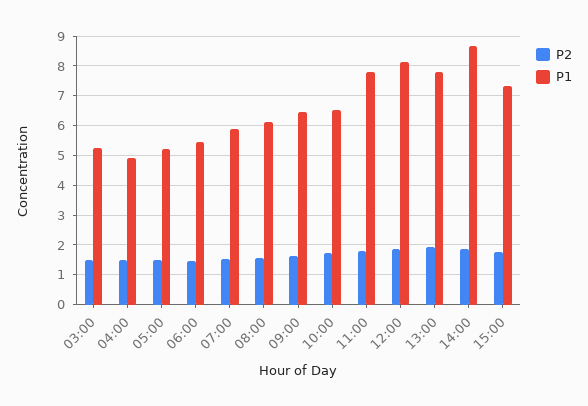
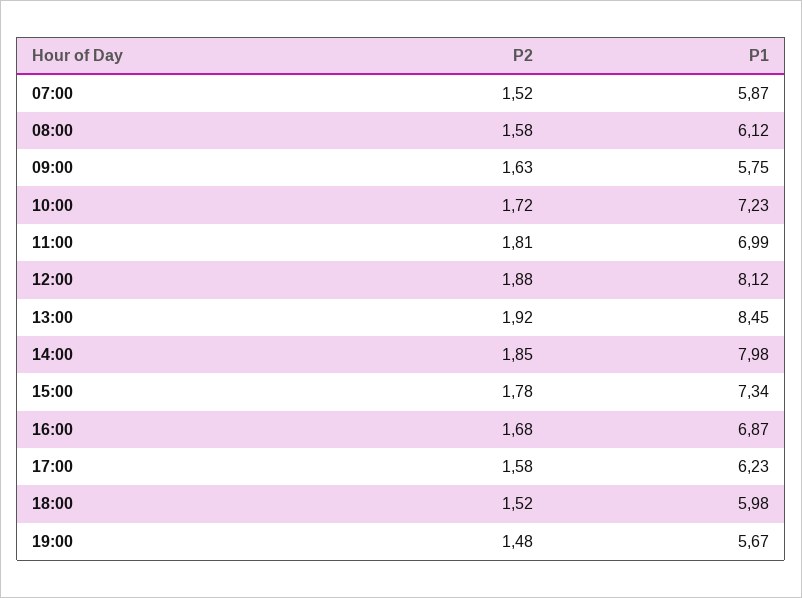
P2, 03:00: 1.5 -> none
P1, 03:00: 5.25 -> none
P2, 04:00: 1.5 -> none
P1, 04:00: 5 -> none
P2, 05:00: 1.5 -> none
P1, 05:00: 5.25 -> none
P2, 06:00: 1.5 -> none
P1, 06:00: 5.5 -> none
P1, 09:00: 6.5 -> 5.75
P1, 10:00: 6.5 -> 7.23
P1, 11:00: 7.75 -> 6.99
P1, 13:00: 7.75 -> 8.45
P1, 14:00: 8.75 -> 7.98
P2, 16:00: none -> 1.68
P1, 16:00: none -> 6.87
P2, 17:00: none -> 1.58
P1, 17:00: none -> 6.23
P2, 18:00: none -> 1.52
P1, 18:00: none -> 5.98
P2, 19:00: none -> 1.48
P1, 19:00: none -> 5.67

